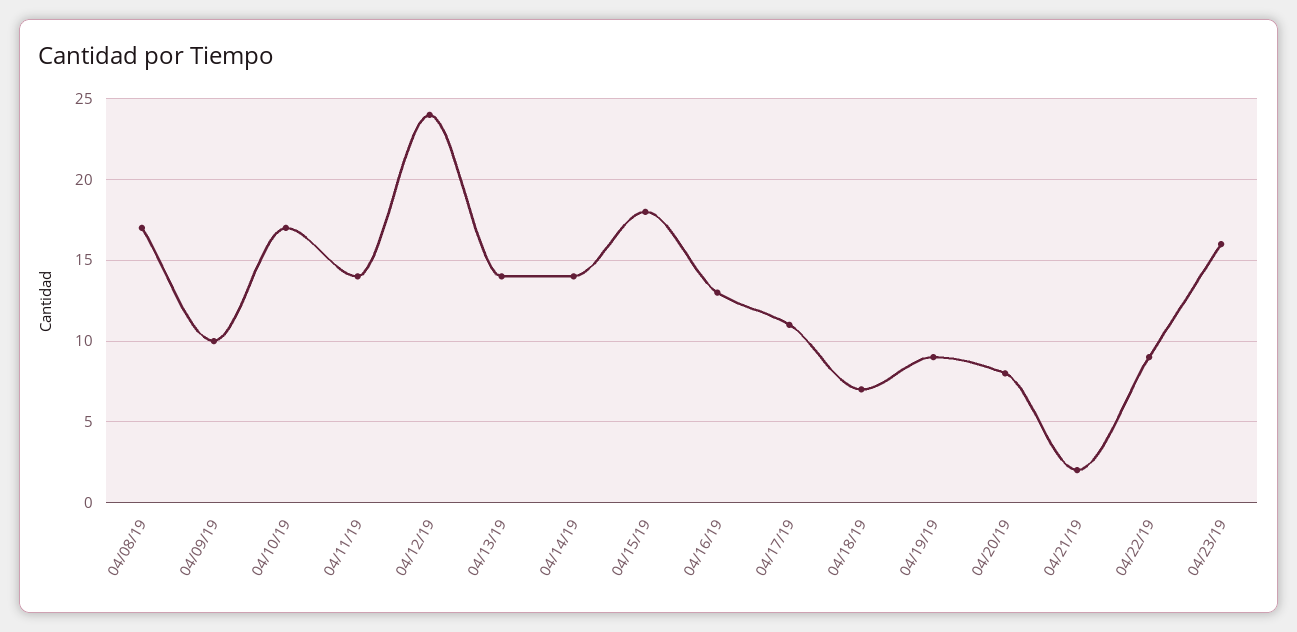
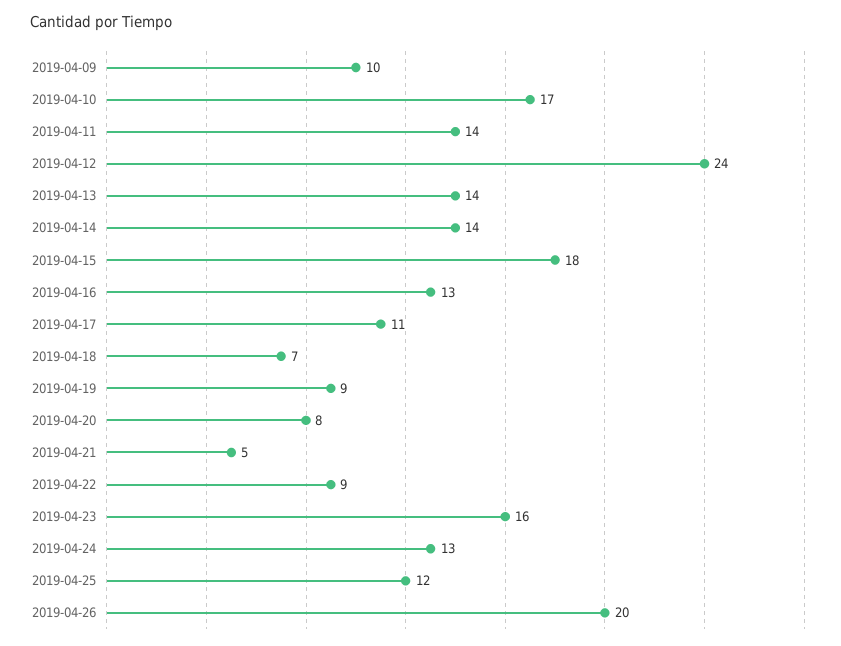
04/08/19: 17 -> none
04/21/19: 2 -> 5
2019-04-24: none -> 13
2019-04-25: none -> 12
2019-04-26: none -> 20

